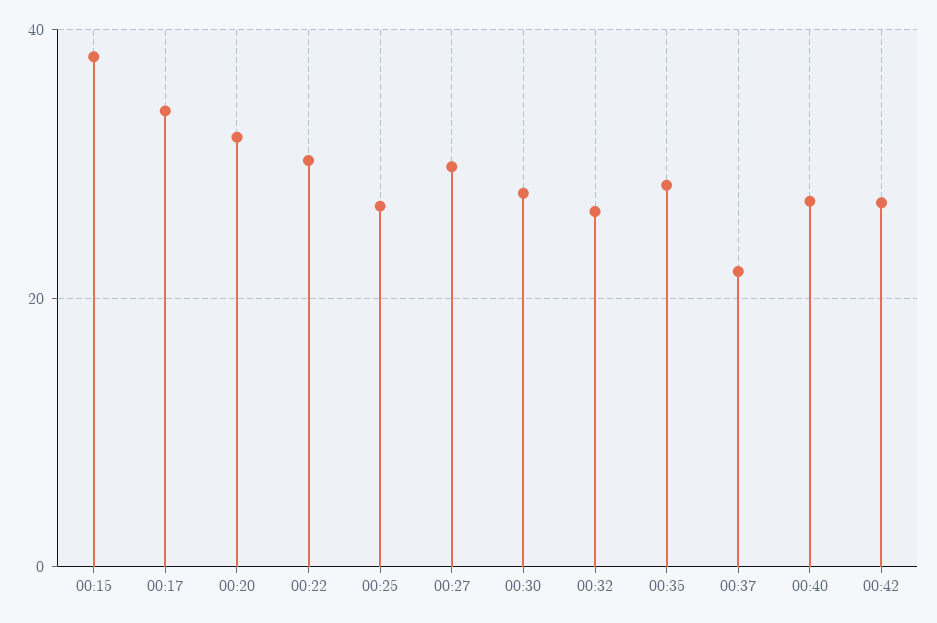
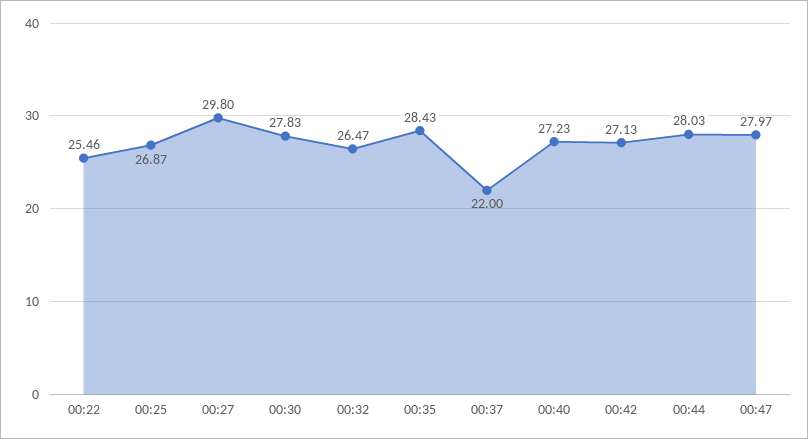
00:15: 38 -> none
00:17: 34 -> none
00:20: 32 -> none
00:22: 30 -> 25.46
00:44: none -> 28.03
00:47: none -> 27.97

